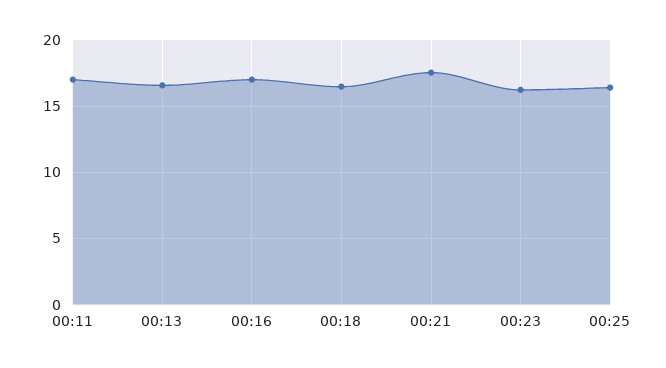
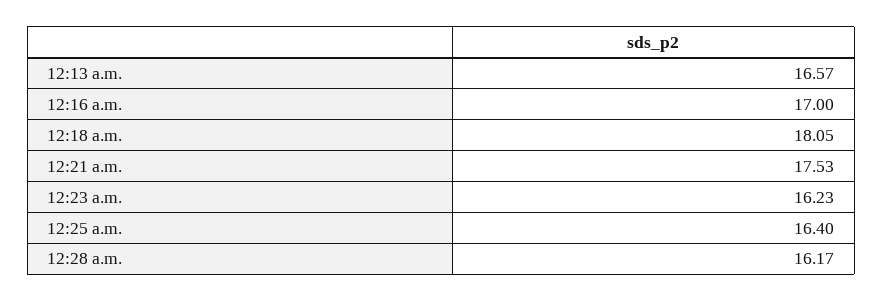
00:11: 17 -> none
00:18: 16.5 -> 18.05
12:28 a.m.: none -> 16.17

